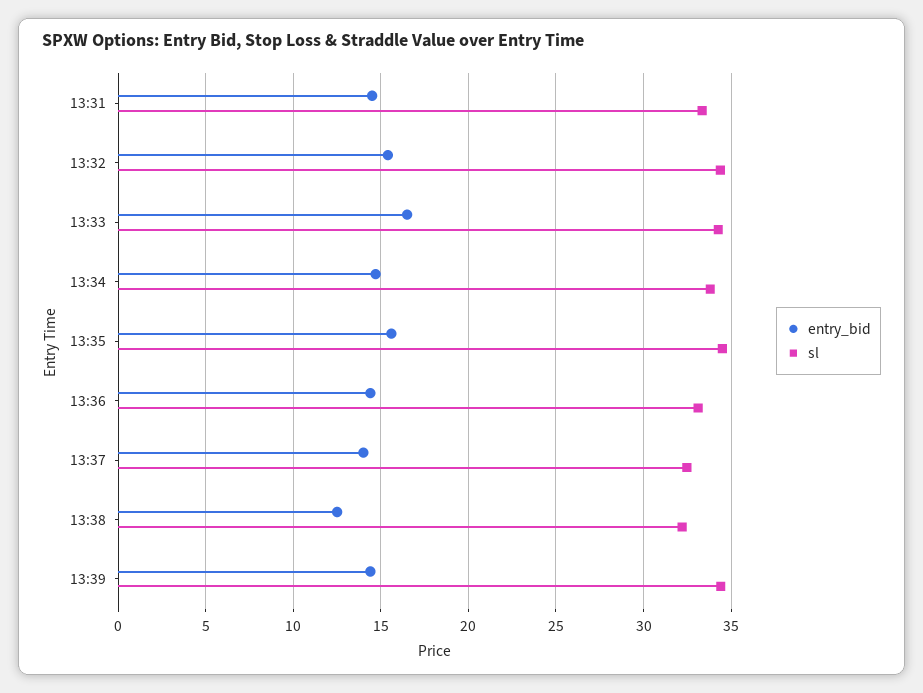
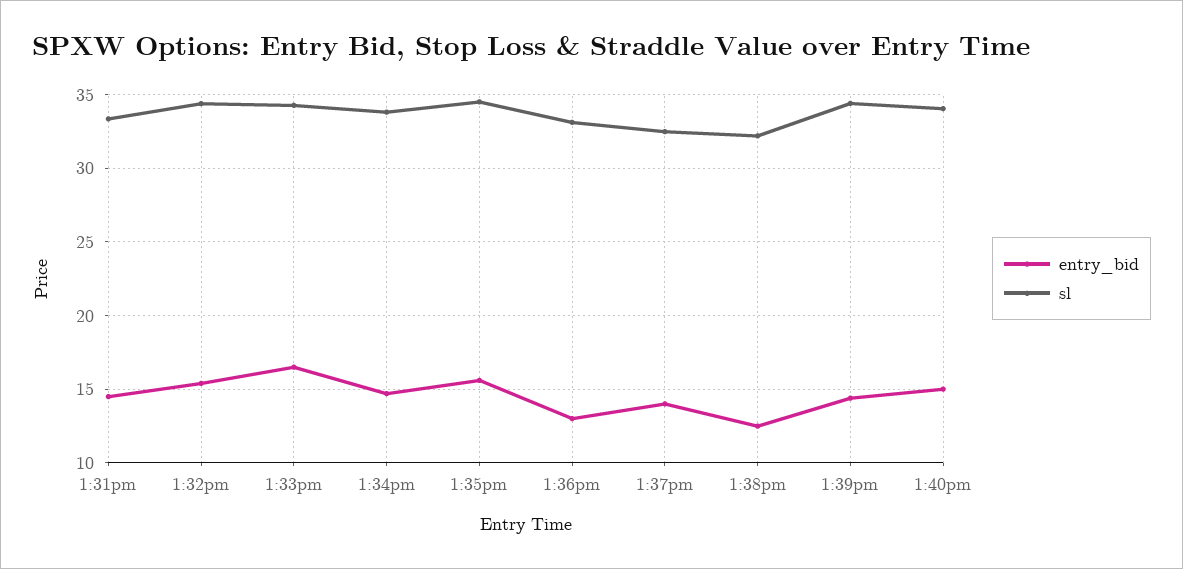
entry_bid, 13:36: 14.5 -> 13
entry_bid, 1:40pm: none -> 15
sl, 1:40pm: none -> 34

